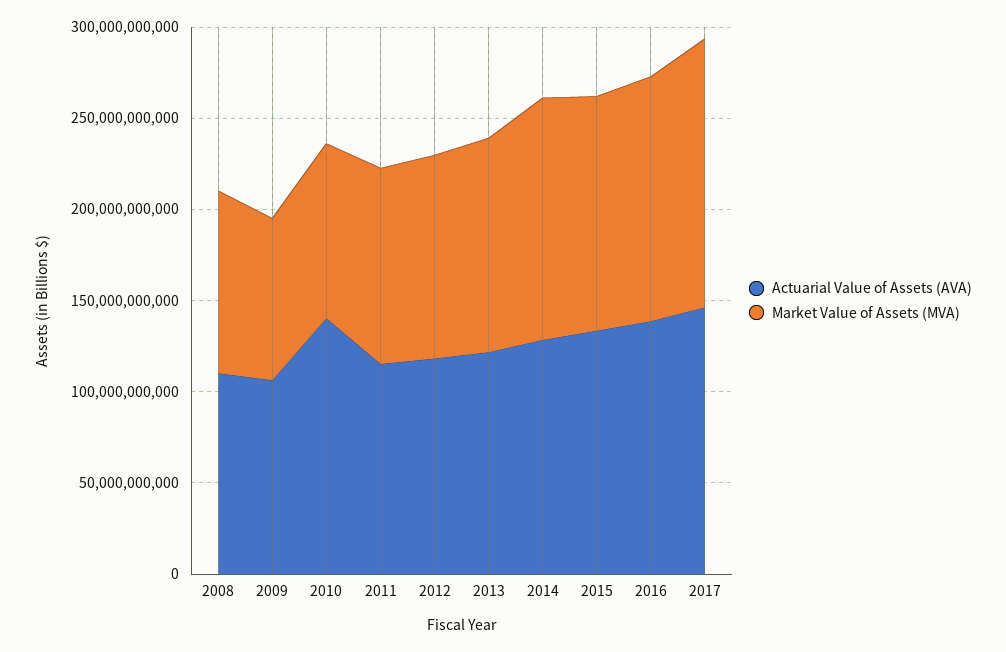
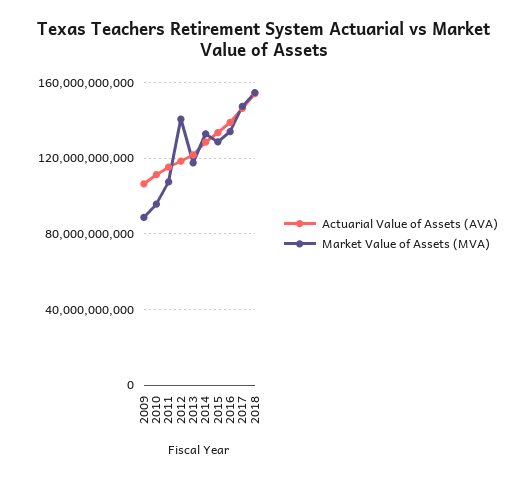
Actuarial Value of Assets (AVA), 2008: 110000000000 -> none
Market Value of Assets (MVA), 2008: 100000000000 -> none
Actuarial Value of Assets (AVA), 2010: 140000000000 -> 110000000000
Market Value of Assets (MVA), 2012: 110000000000 -> 140000000000
Actuarial Value of Assets (AVA), 2018: none -> 155000000000
Market Value of Assets (MVA), 2018: none -> 155000000000

